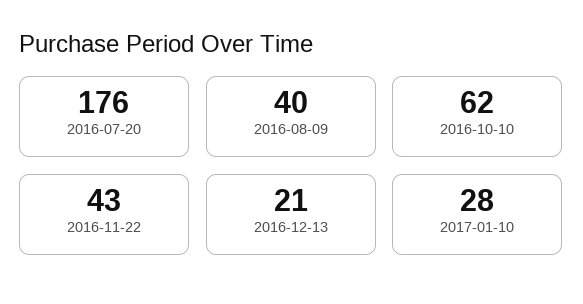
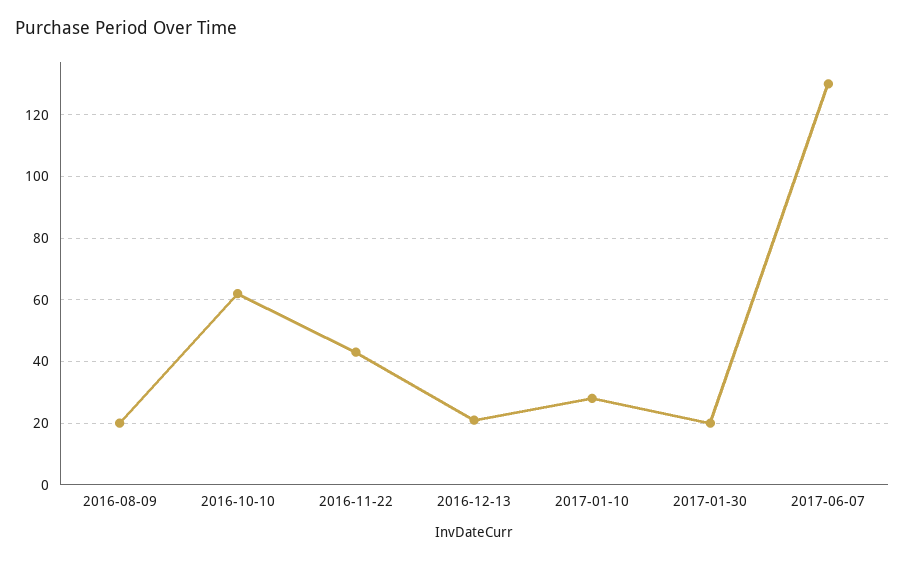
2016-07-20: 176 -> none
2016-08-09: 40 -> 20
2017-01-30: none -> 20
2017-06-07: none -> 130

